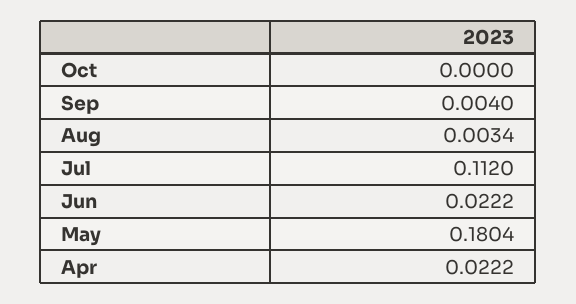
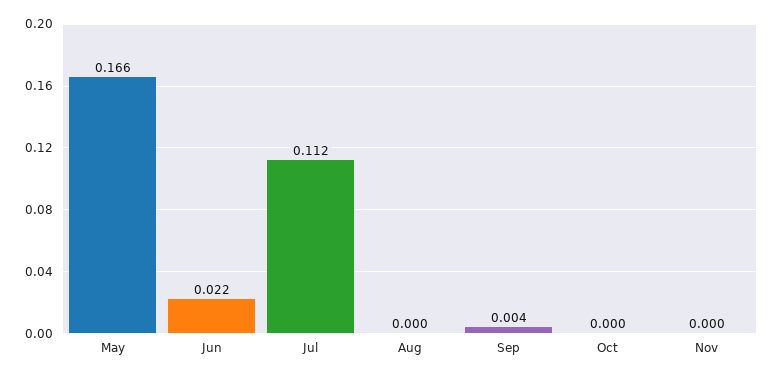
Aug: 0.0034 -> 0
May: 0.1804 -> 0.166
Apr: 0.0222 -> none
Nov: none -> 0

